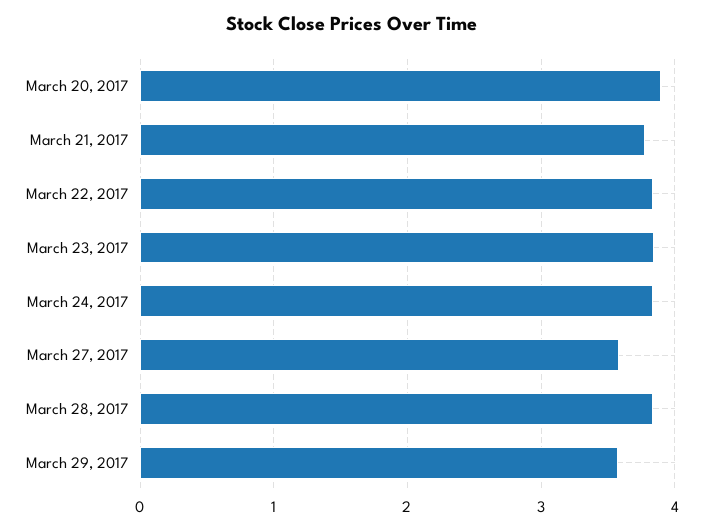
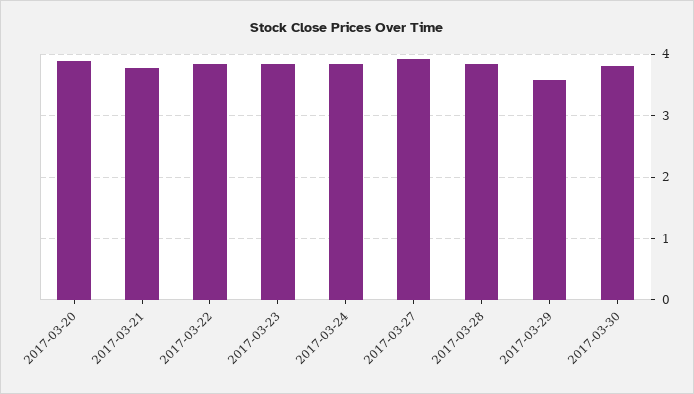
March 27, 2017: 3.6 -> 3.9
2017-03-30: none -> 3.8

